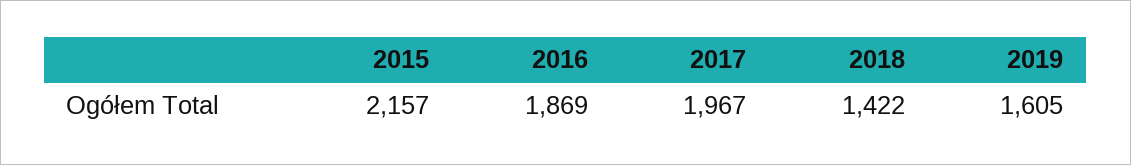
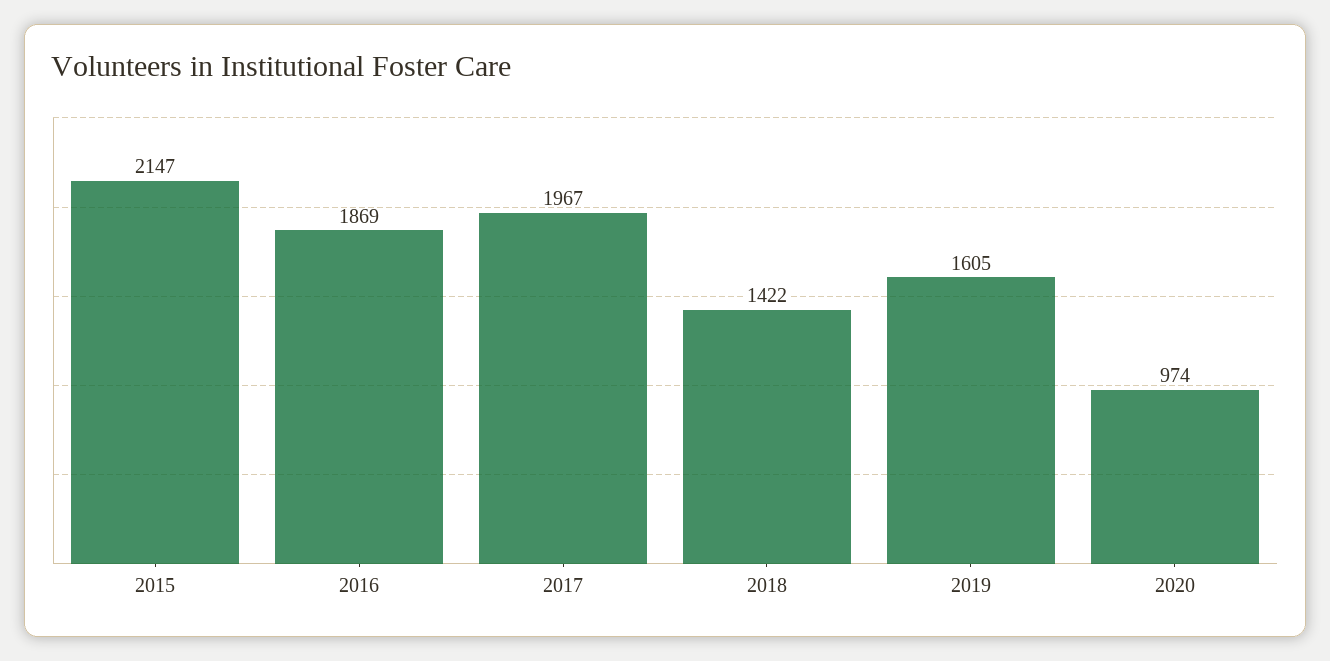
2015: 2157 -> 2147
2020: none -> 974

